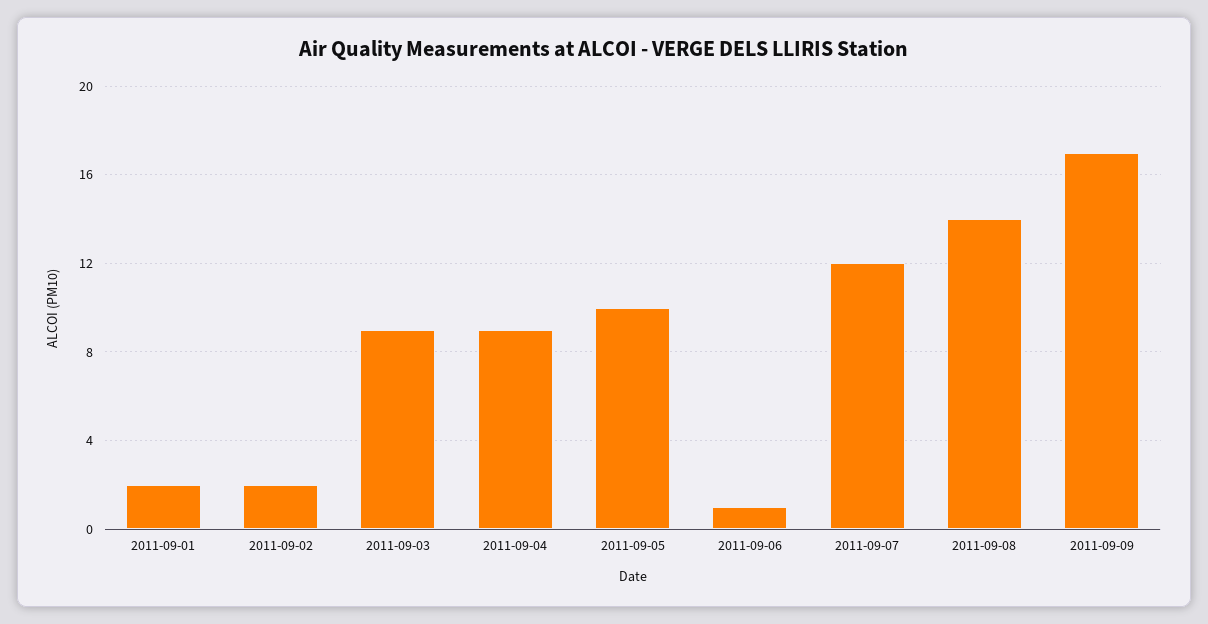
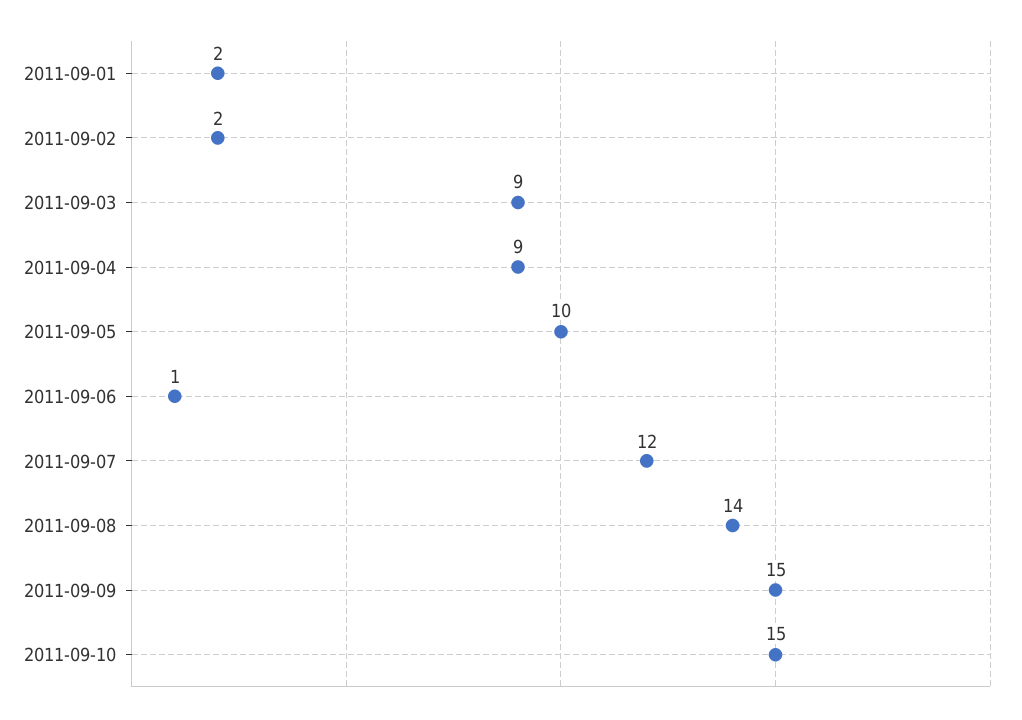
2011-09-09: 17 -> 15
2011-09-10: none -> 15

